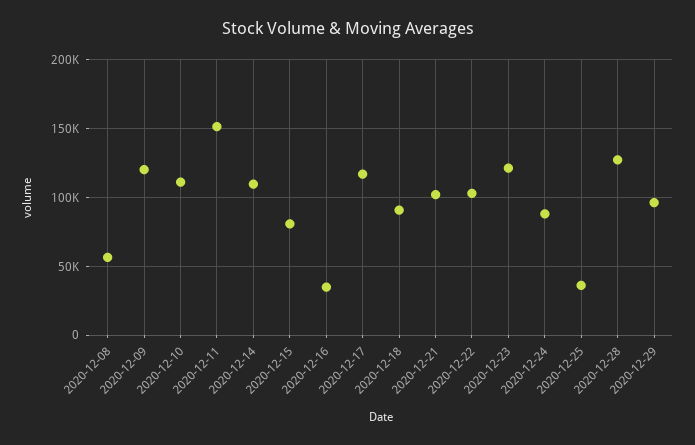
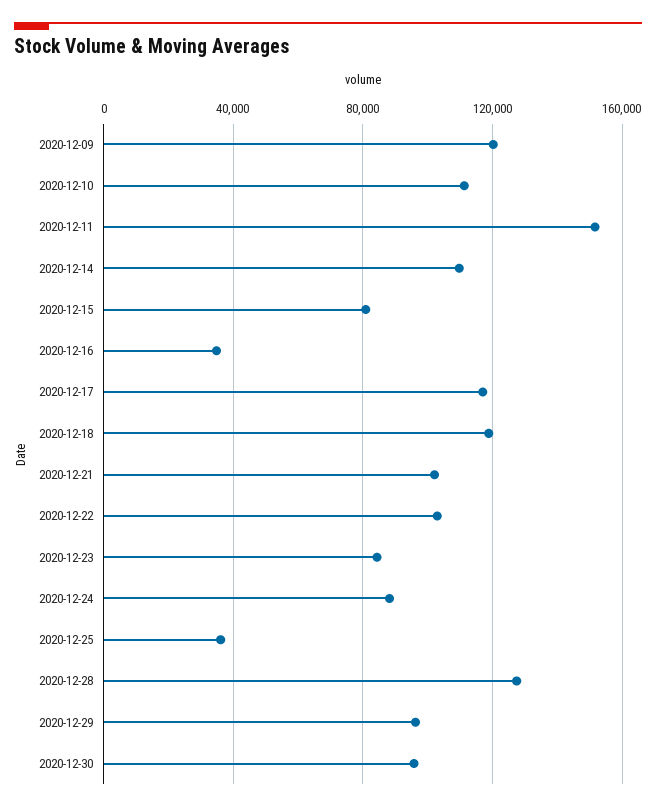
2020-12-08: 55000 -> none
2020-12-18: 90000 -> 120000
2020-12-23: 120000 -> 85000
2020-12-30: none -> 95000

